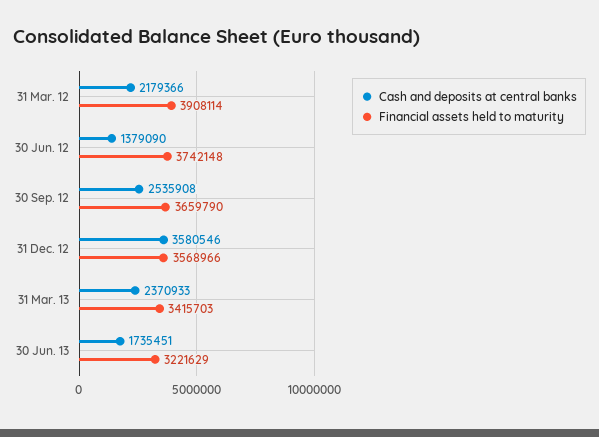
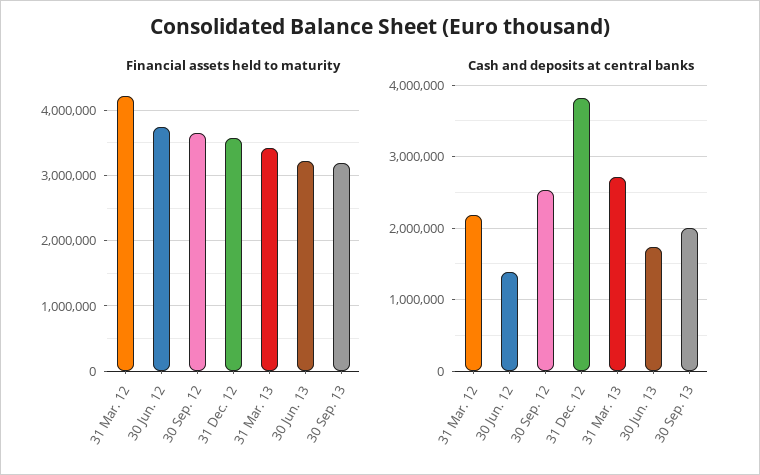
Financial assets held to maturity, 31 Mar. 12: 3908114 -> 4200000
Cash and deposits at central banks, 31 Dec. 12: 3580546 -> 3800000
Cash and deposits at central banks, 31 Mar. 13: 2370933 -> 2700000
Financial assets held to maturity, 30 Sep. 13: none -> 3200000
Cash and deposits at central banks, 30 Sep. 13: none -> 2000000

